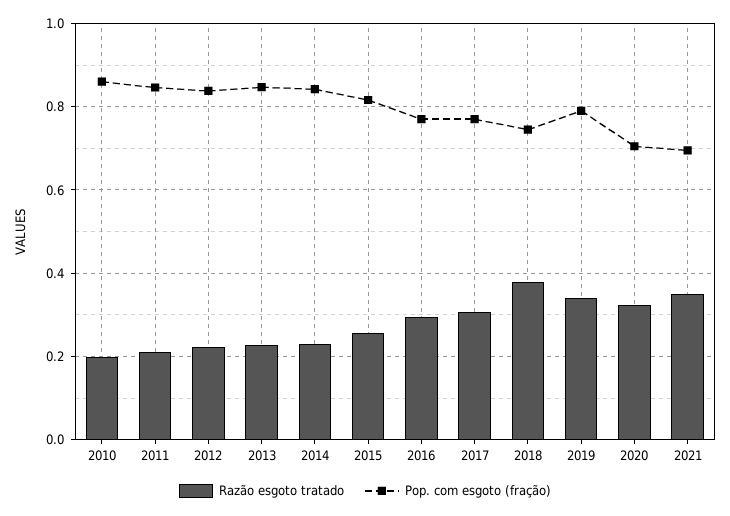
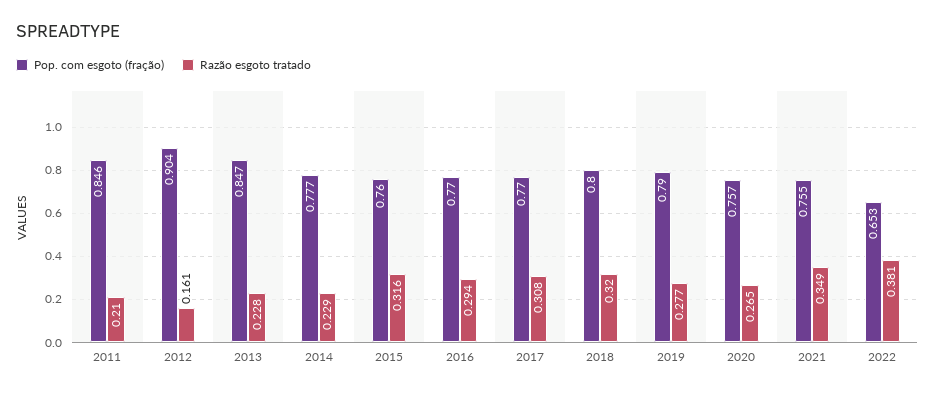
Razão esgoto tratado, 2010: 0.2 -> none
Pop. com esgoto (fração), 2010: 0.86 -> none
Razão esgoto tratado, 2012: 0.22 -> 0.161
Pop. com esgoto (fração), 2012: 0.84 -> 0.904
Pop. com esgoto (fração), 2014: 0.84 -> 0.777
Razão esgoto tratado, 2015: 0.26 -> 0.316
Pop. com esgoto (fração), 2015: 0.82 -> 0.76
Razão esgoto tratado, 2018: 0.38 -> 0.32
Pop. com esgoto (fração), 2018: 0.74 -> 0.8
Razão esgoto tratado, 2019: 0.34 -> 0.277
Razão esgoto tratado, 2020: 0.32 -> 0.265
Pop. com esgoto (fração), 2020: 0.7 -> 0.757
Pop. com esgoto (fração), 2021: 0.7 -> 0.755
Pop. com esgoto (fração), 2022: none -> 0.653
Razão esgoto tratado, 2022: none -> 0.381

